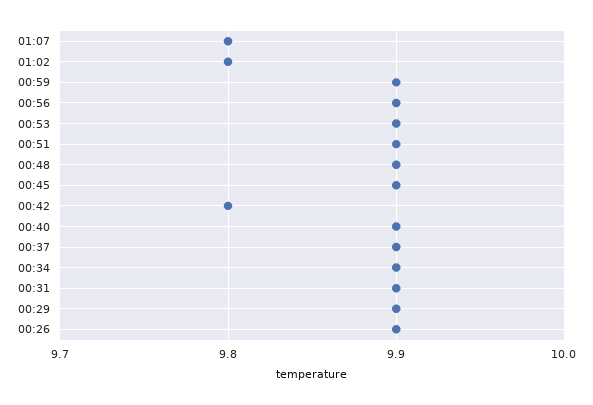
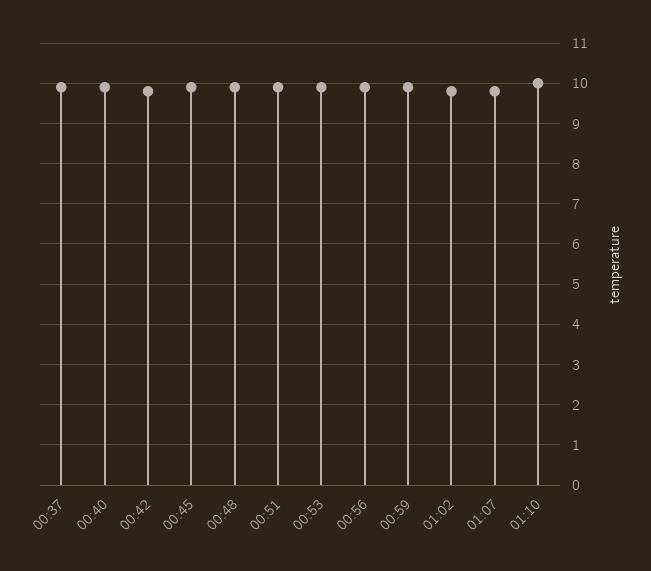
00:34: 9.9 -> none
00:31: 9.9 -> none
00:29: 9.9 -> none
00:26: 9.9 -> none
01:10: none -> 10

